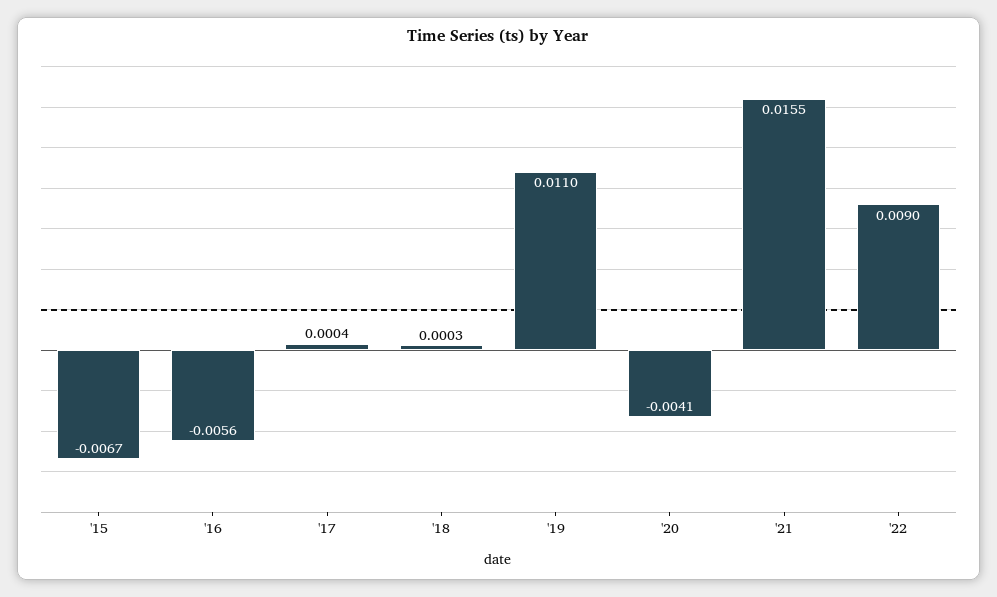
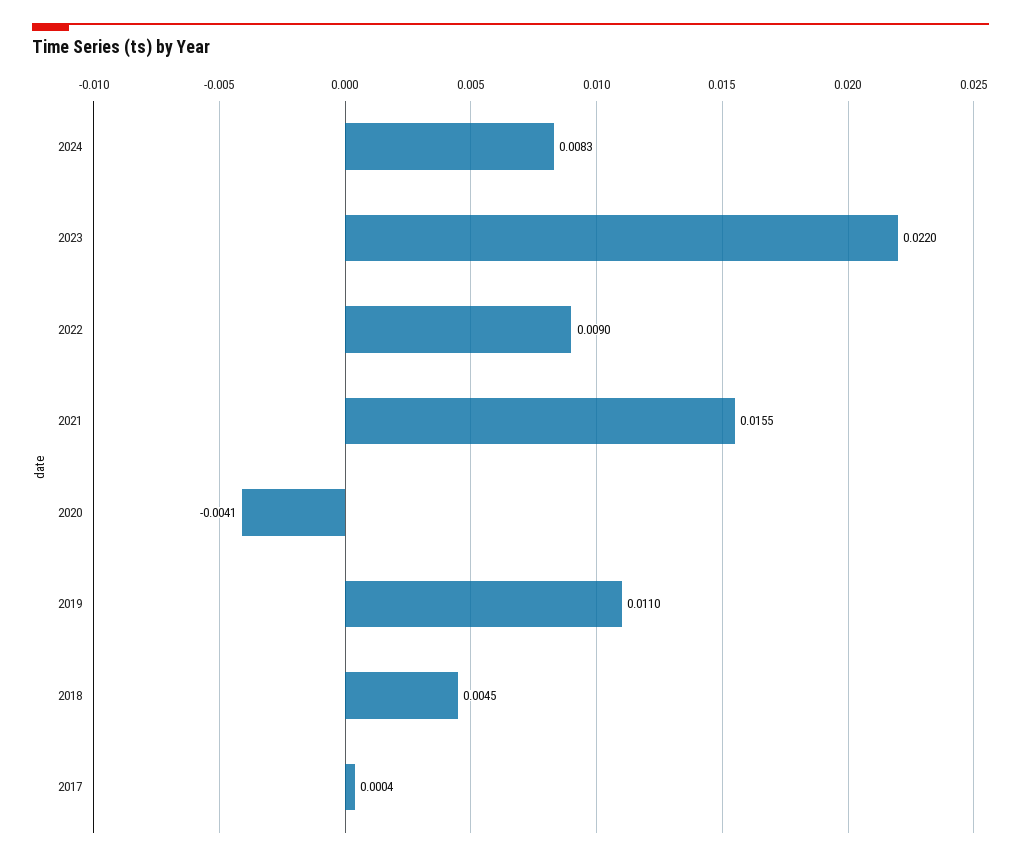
'15: -0.0067 -> none
'16: -0.0056 -> none
'18: 0.0003 -> 0.0045
2024: none -> 0.0083
2023: none -> 0.022

